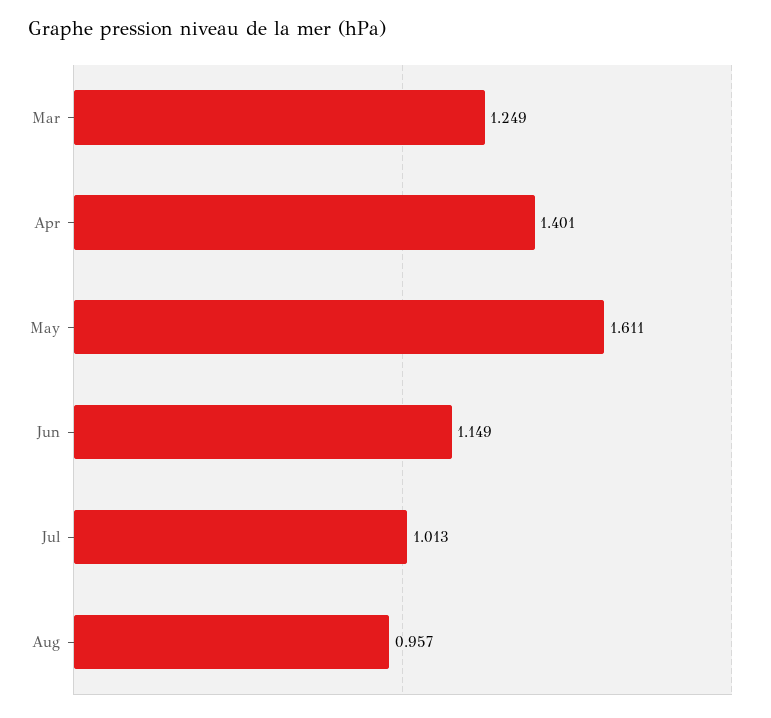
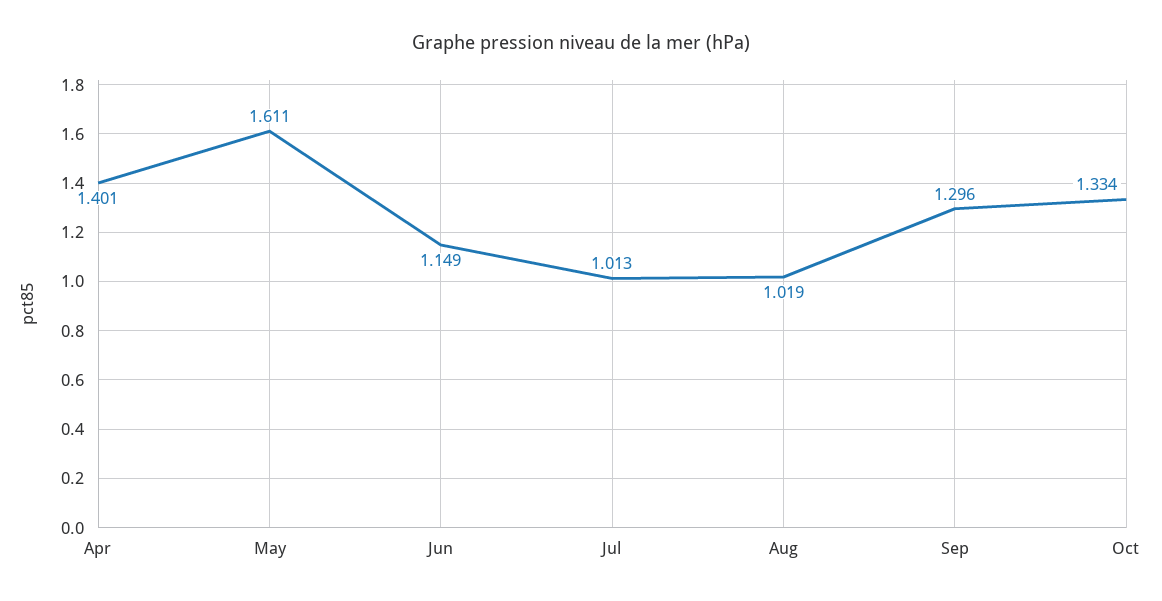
Mar: 1.249 -> none
Aug: 0.957 -> 1.019
Sep: none -> 1.296
Oct: none -> 1.334

